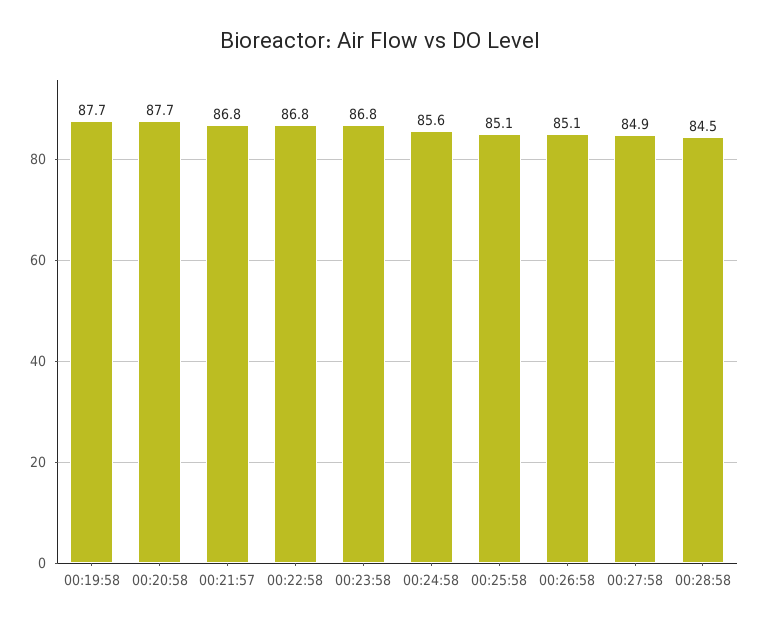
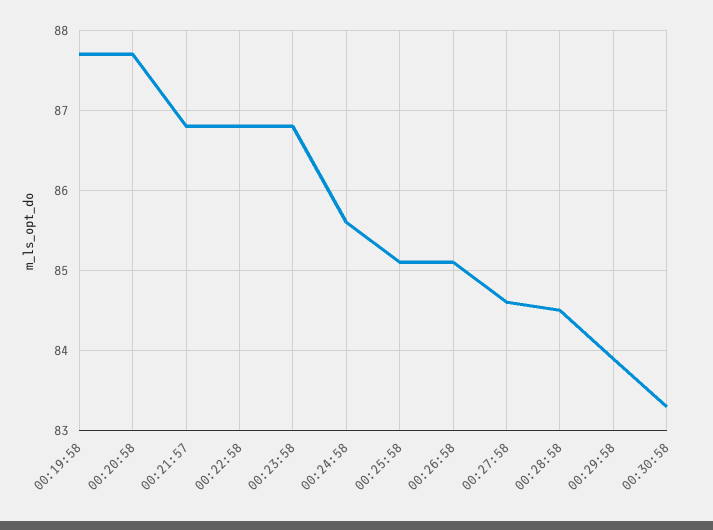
00:27:58: 84.9 -> 84.6
00:29:58: none -> 83.9
00:30:58: none -> 83.3

